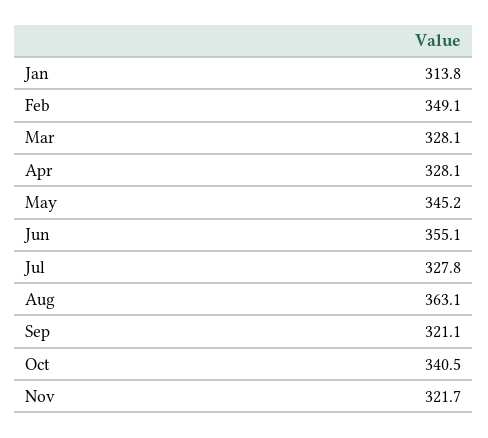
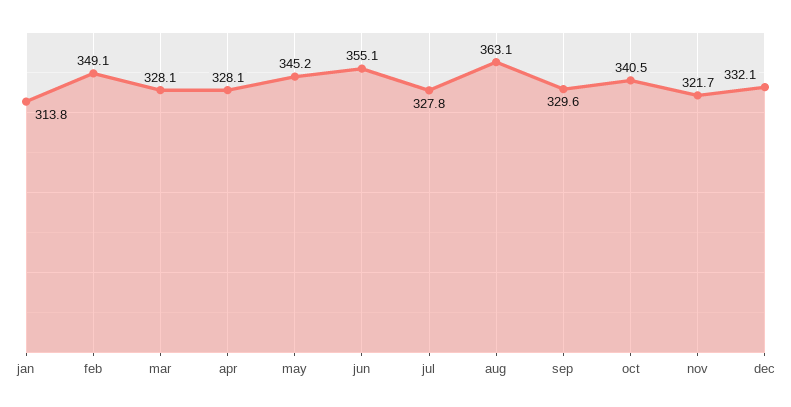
Sep: 321.1 -> 329.6
dec: none -> 332.1

